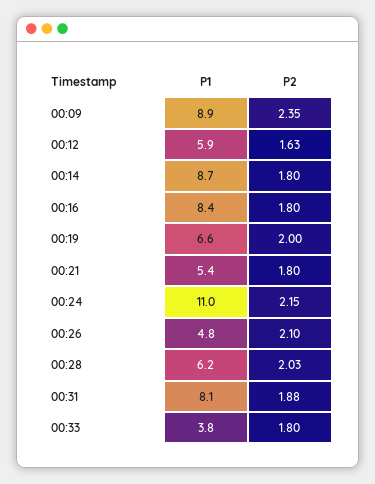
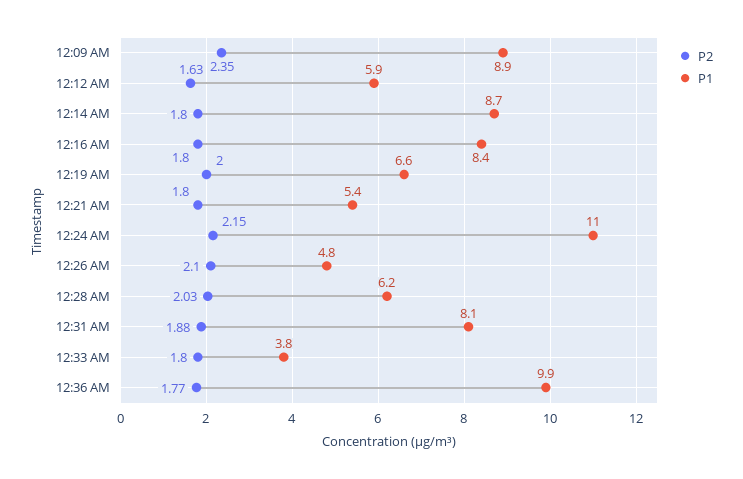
P2, 12:36 AM: none -> 1.77
P1, 12:36 AM: none -> 9.9

